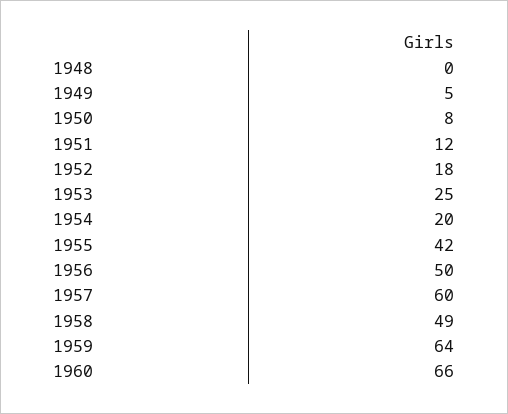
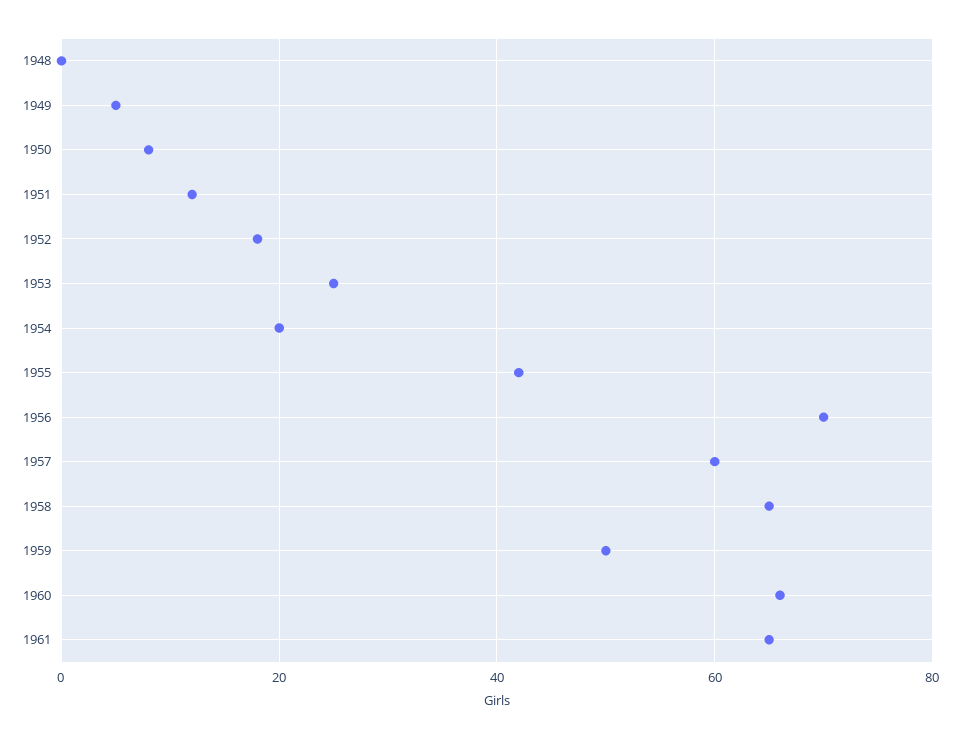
1956: 50 -> 70
1958: 49 -> 65
1959: 64 -> 50
1961: none -> 65

